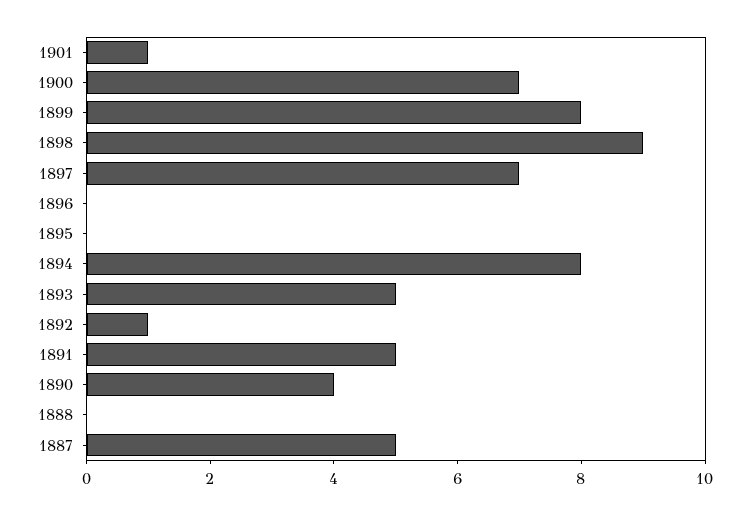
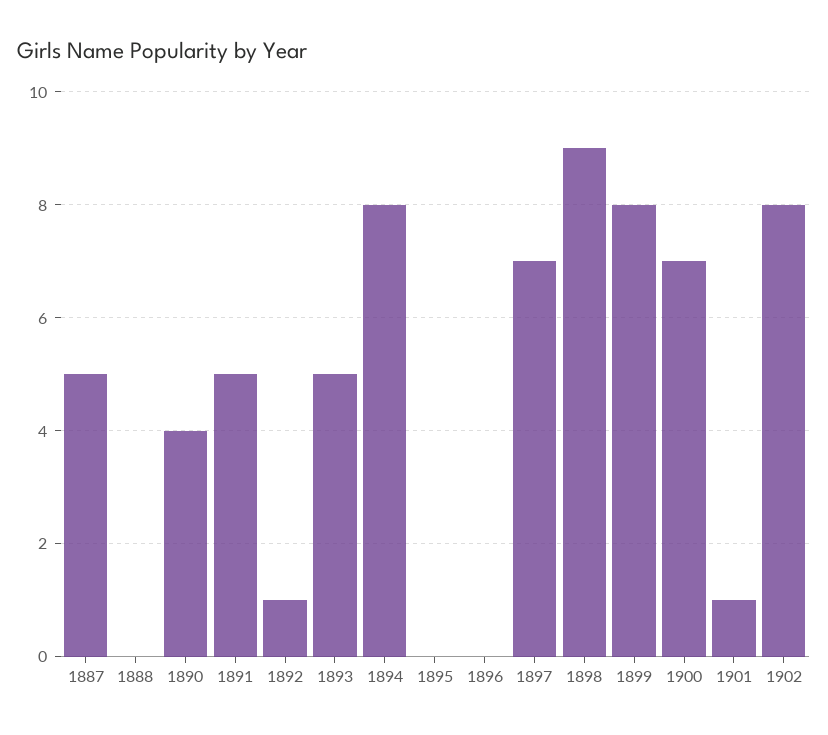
1902: none -> 8

